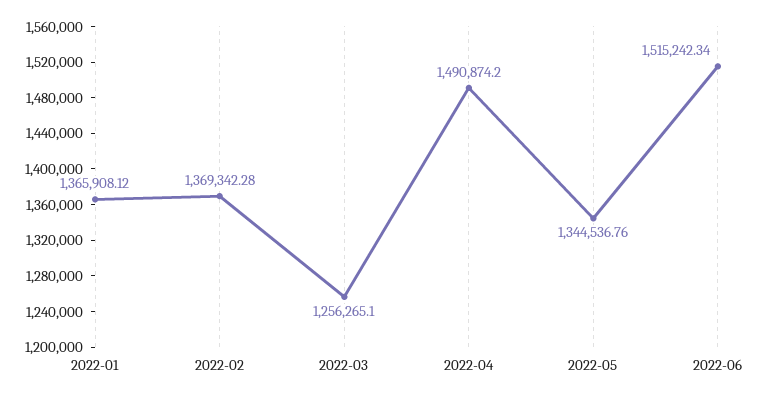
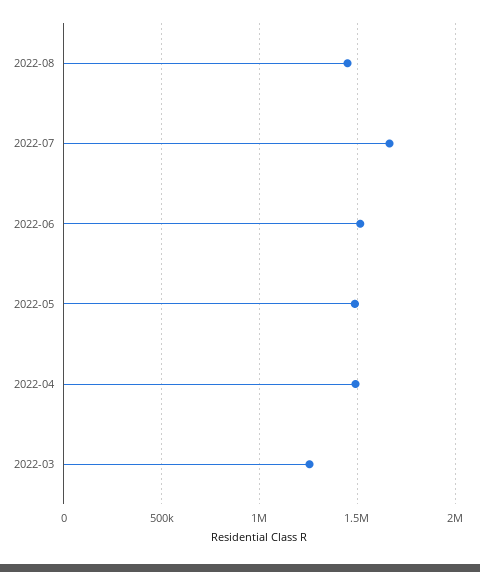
2022-01: 1365908.12 -> none
2022-02: 1369342.28 -> none
2022-05: 1344536.76 -> 1500000
2022-08: none -> 1450000
2022-07: none -> 1650000

